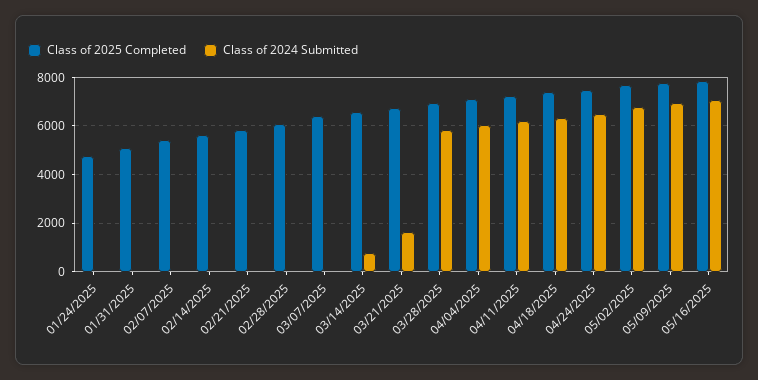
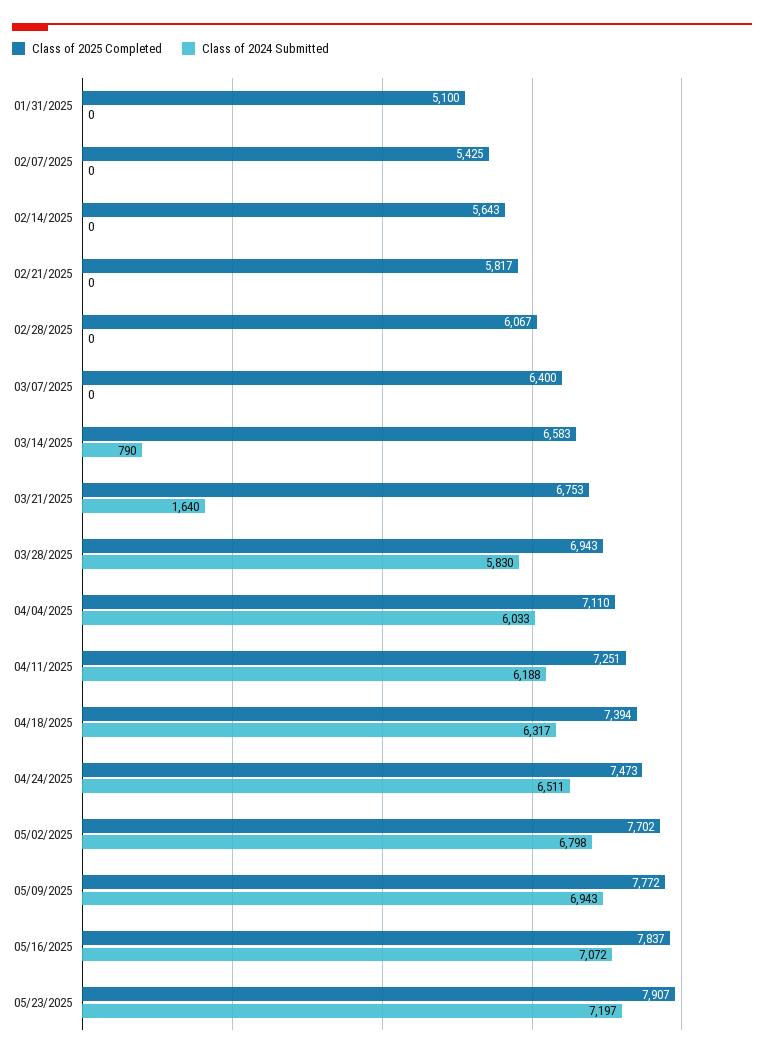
Class of 2025 Completed, 01/24/2025: 4750 -> none
Class of 2024 Submitted, 01/24/2025: 0 -> none
Class of 2025 Completed, 05/23/2025: none -> 7907
Class of 2024 Submitted, 05/23/2025: none -> 7197

